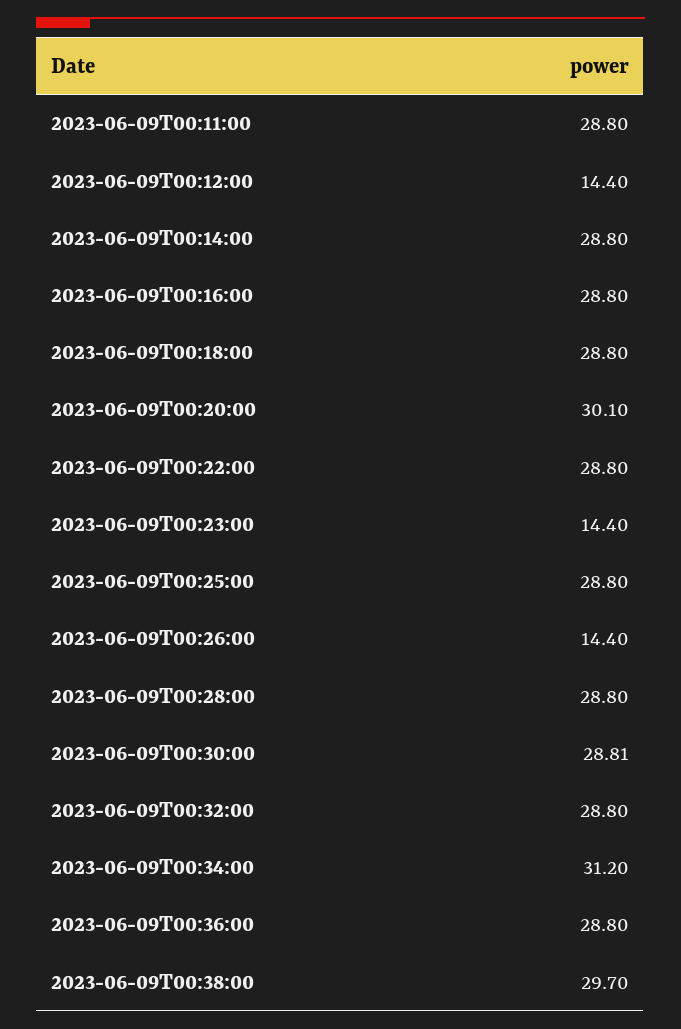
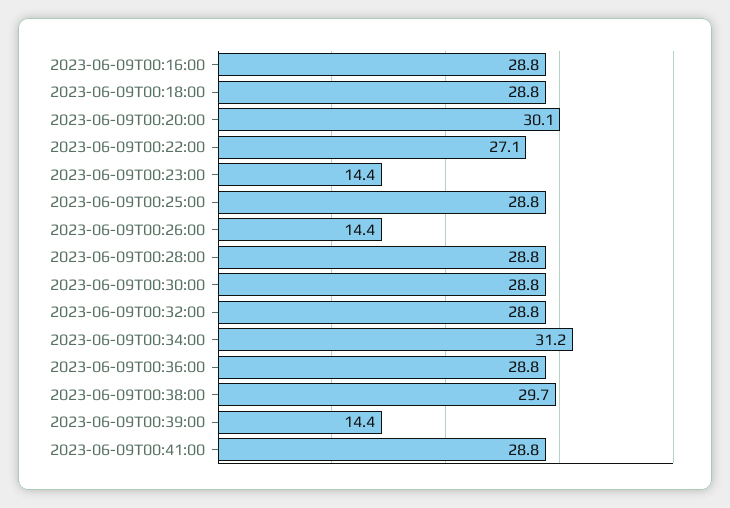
2023-06-09T00:11:00: 28.8 -> none
2023-06-09T00:12:00: 14.4 -> none
2023-06-09T00:14:00: 28.8 -> none
2023-06-09T00:22:00: 28.8 -> 27.1
2023-06-09T00:39:00: none -> 14.4
2023-06-09T00:41:00: none -> 28.8

